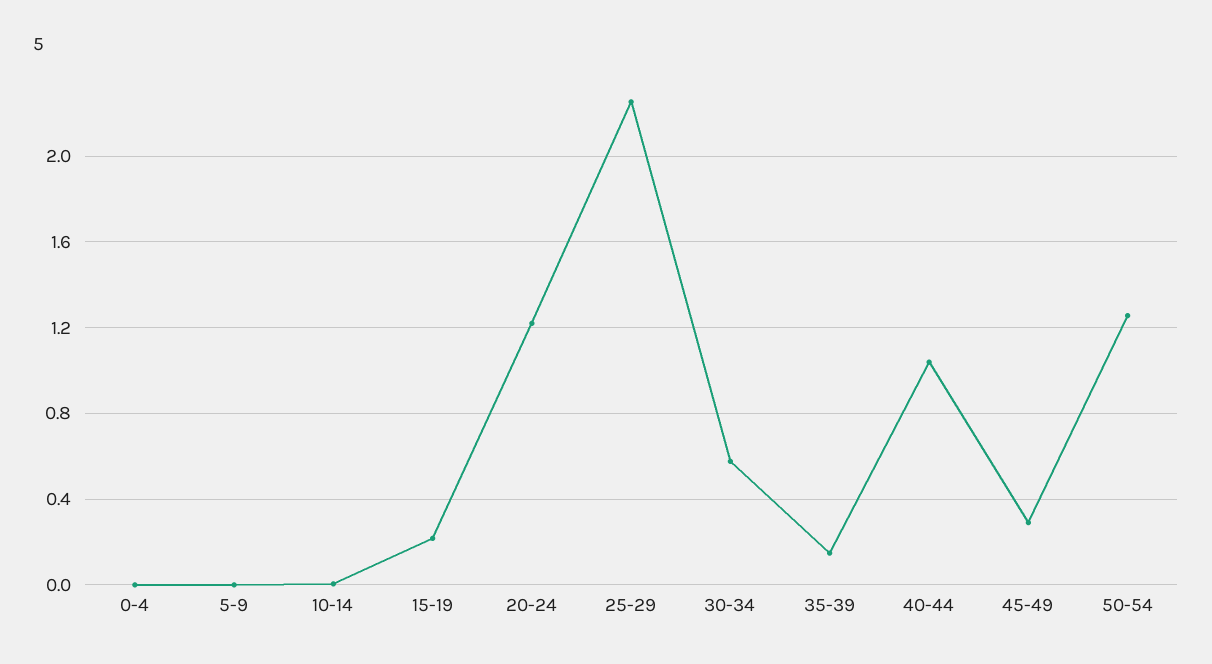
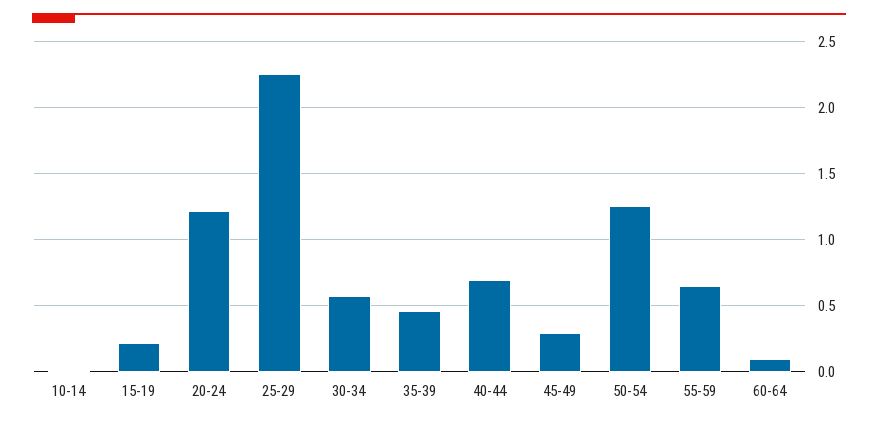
0-4: 0 -> none
5-9: 0 -> none
35-39: 0.15 -> 0.45
40-44: 1.05 -> 0.7
55-59: none -> 0.65
60-64: none -> 0.1

